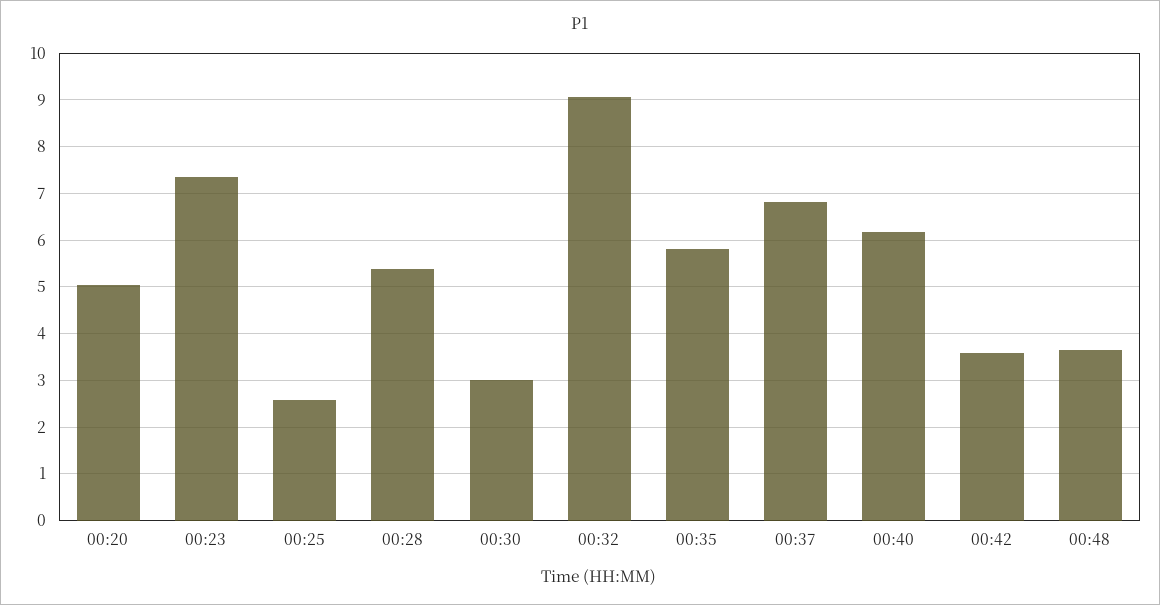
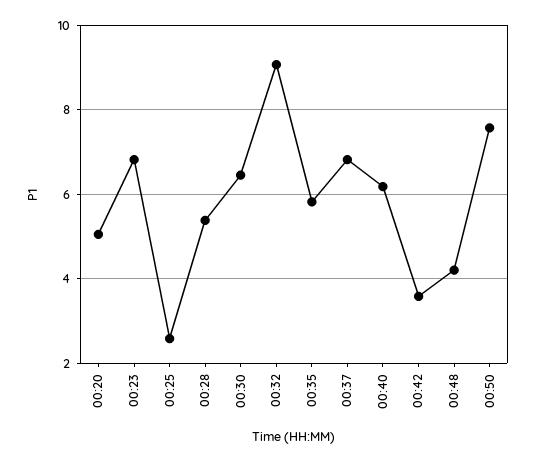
00:23: 7.4 -> 6.8
00:30: 3 -> 6.4
00:48: 3.6 -> 4.2
00:50: none -> 7.6

